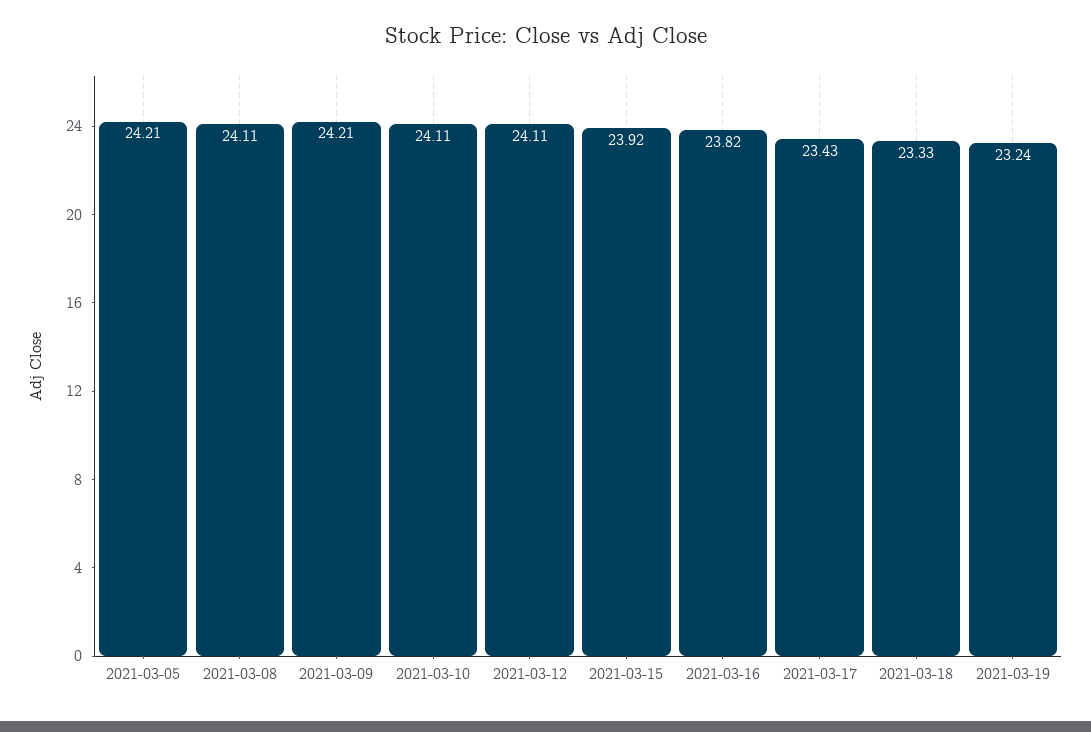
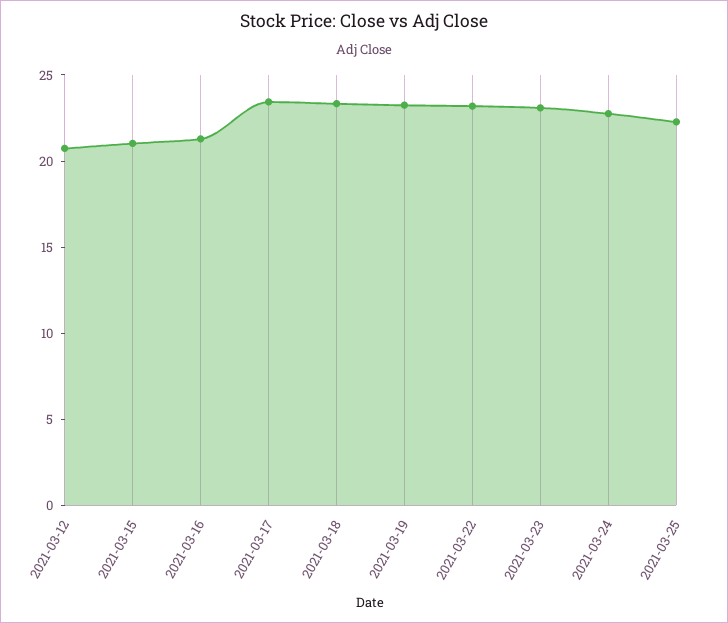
2021-03-05: 24.21 -> none
2021-03-08: 24.11 -> none
2021-03-09: 24.21 -> none
2021-03-10: 24.11 -> none
2021-03-12: 24.11 -> 21
2021-03-15: 23.92 -> 21
2021-03-16: 23.82 -> 21
2021-03-22: none -> 23
2021-03-23: none -> 23
2021-03-24: none -> 23
2021-03-25: none -> 22

